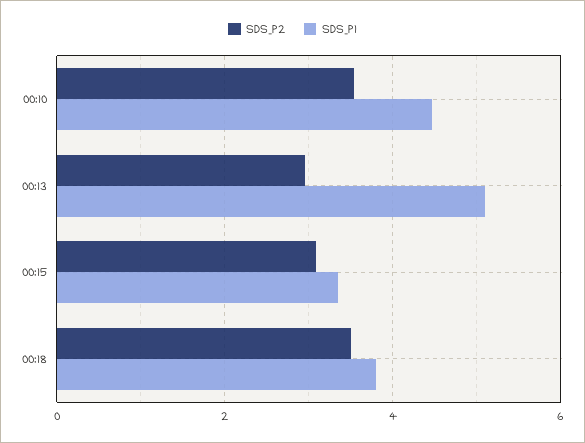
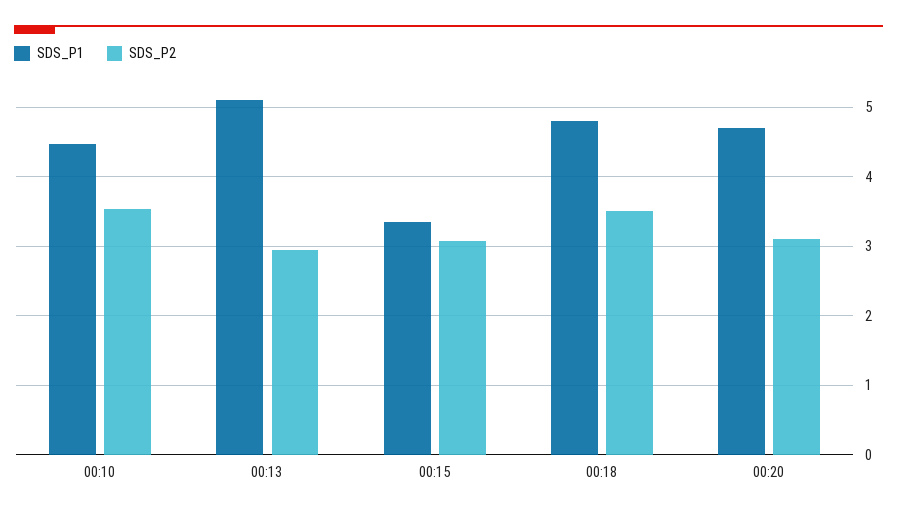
SDS_P1, 00:18: 3.8 -> 4.8
SDS_P1, 00:20: none -> 4.7
SDS_P2, 00:20: none -> 3.1

